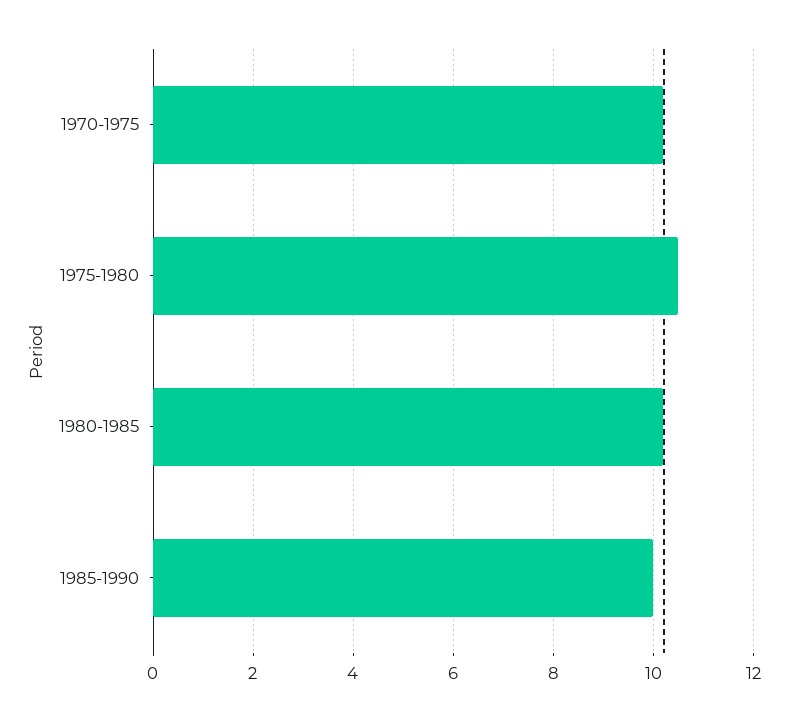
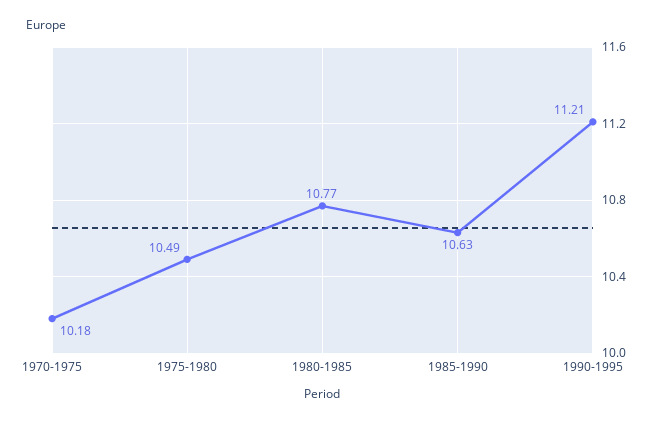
1980-1985: 10.2 -> 10.77
1985-1990: 10 -> 10.63
1990-1995: none -> 11.21

